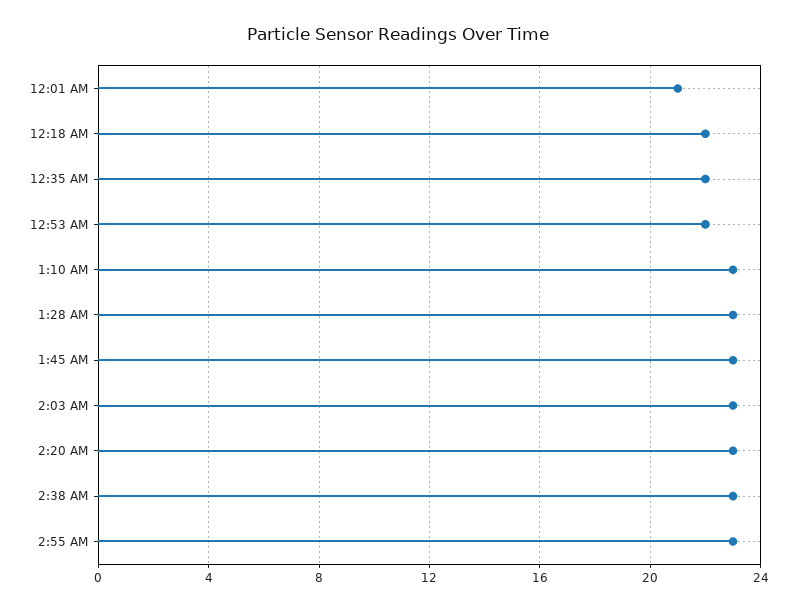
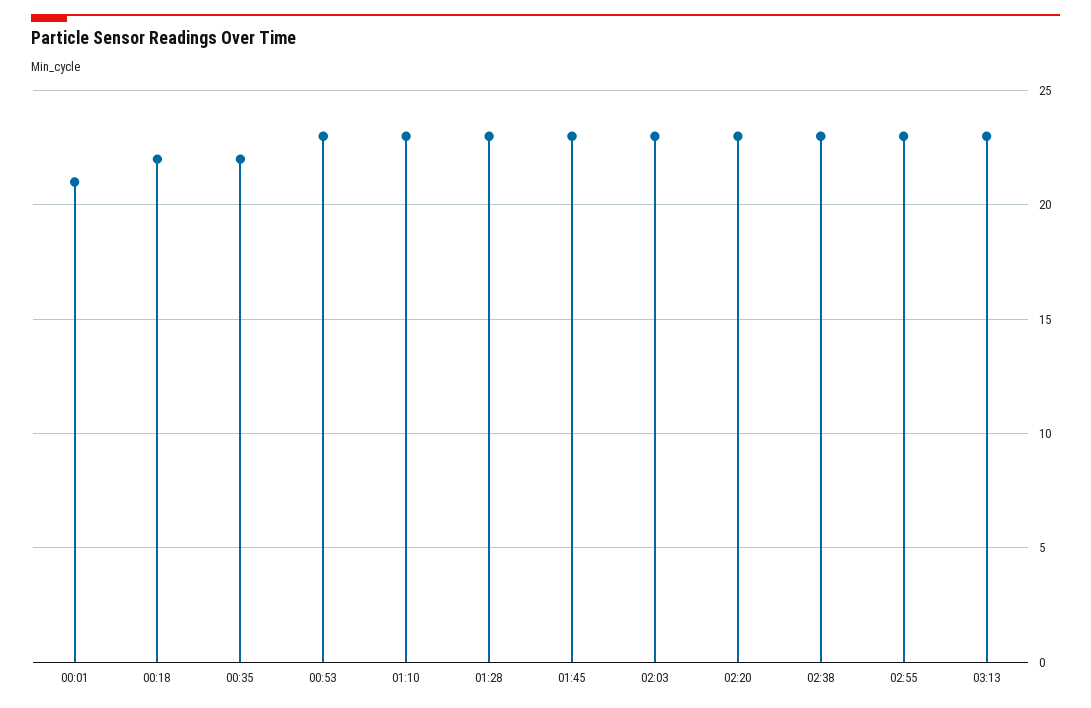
12:53 AM: 22 -> 23
03:13: none -> 23

